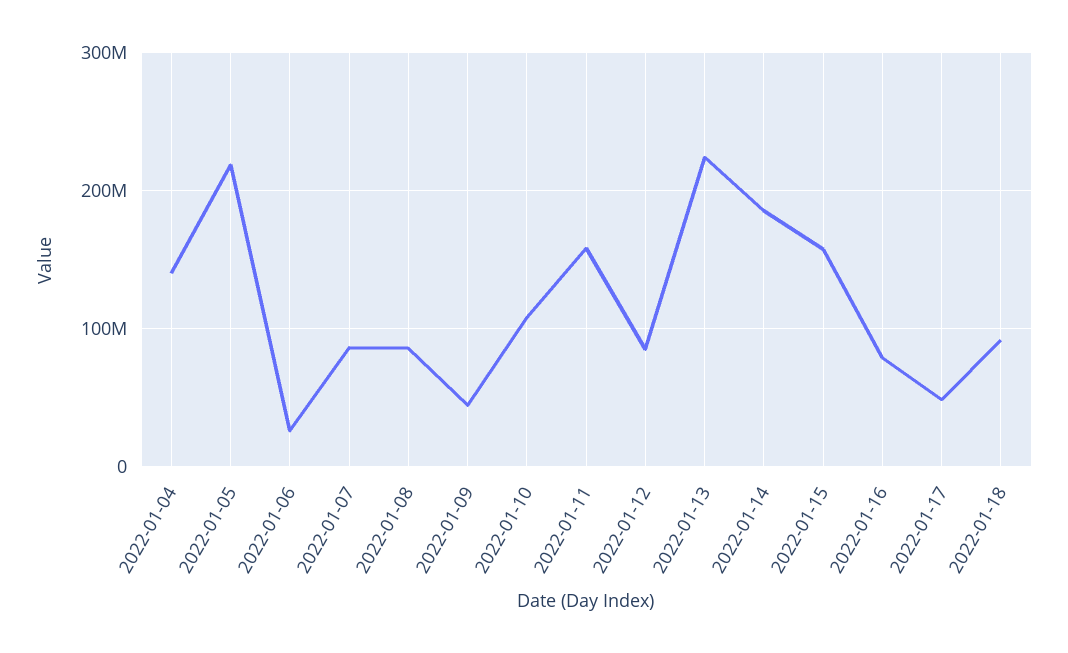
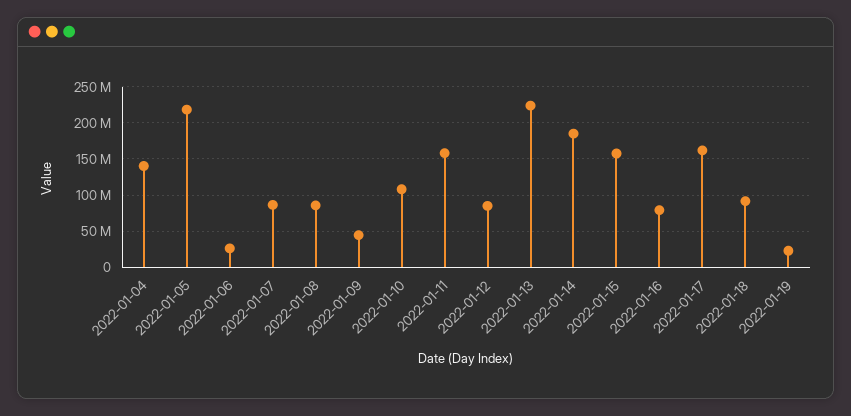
2022-01-17: 50000000 -> 160000000
2022-01-19: none -> 20000000

